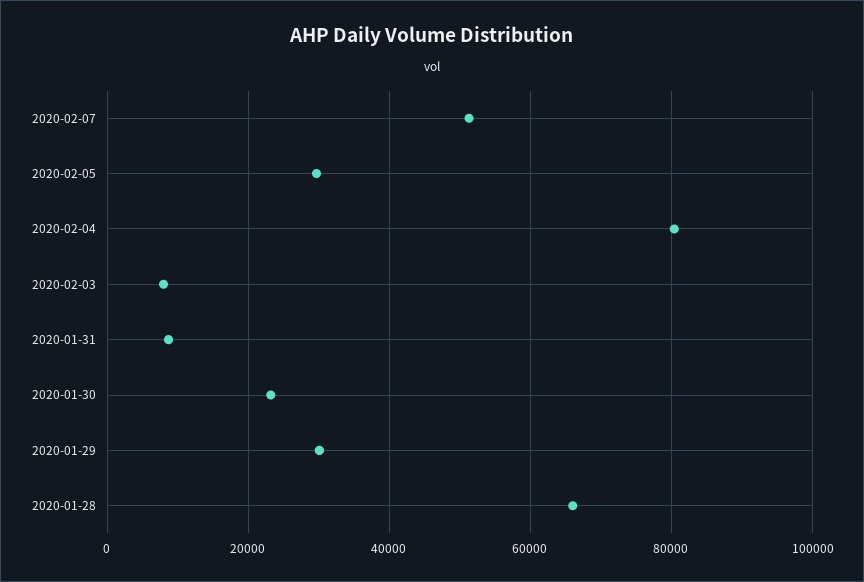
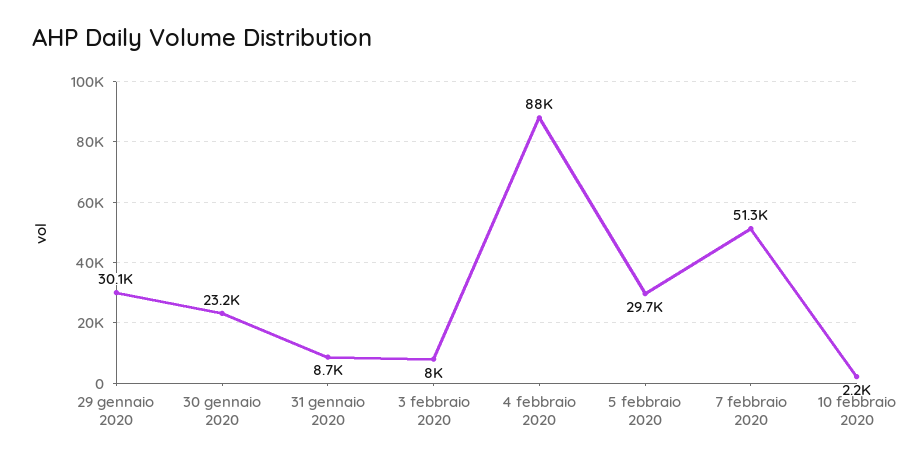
2020-02-04: 80000 -> 88000
2020-01-28: 66000 -> none
10 febbraio 2020: none -> 2200

